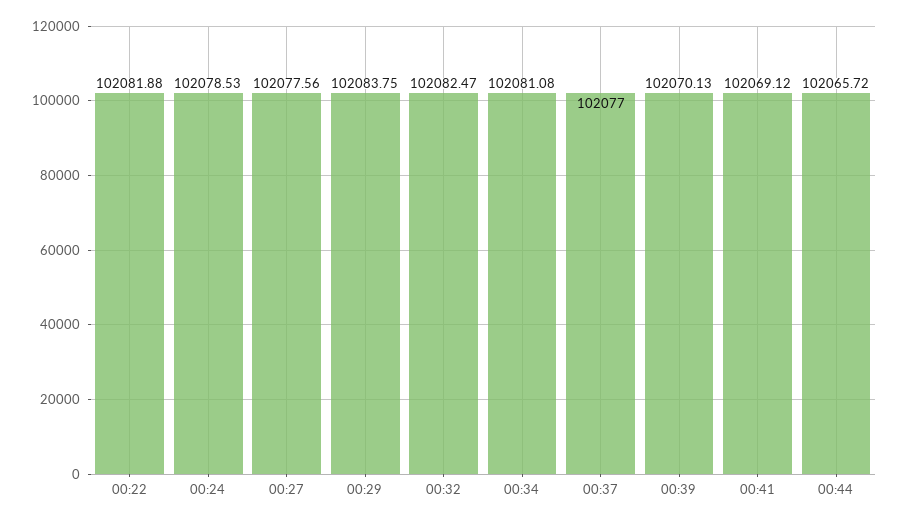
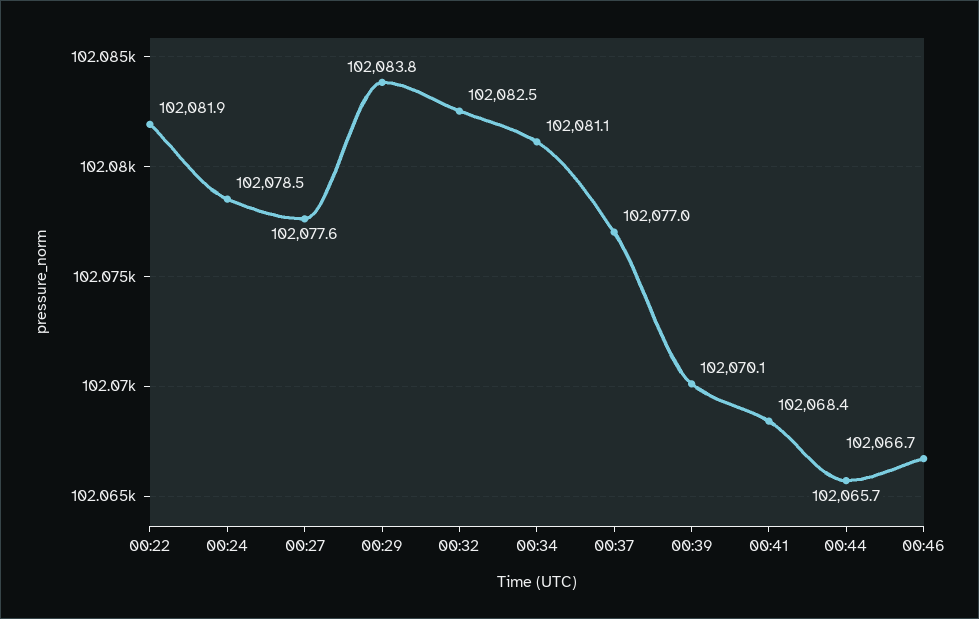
00:41: 102069.12 -> 102068.4
00:46: none -> 102066.7

